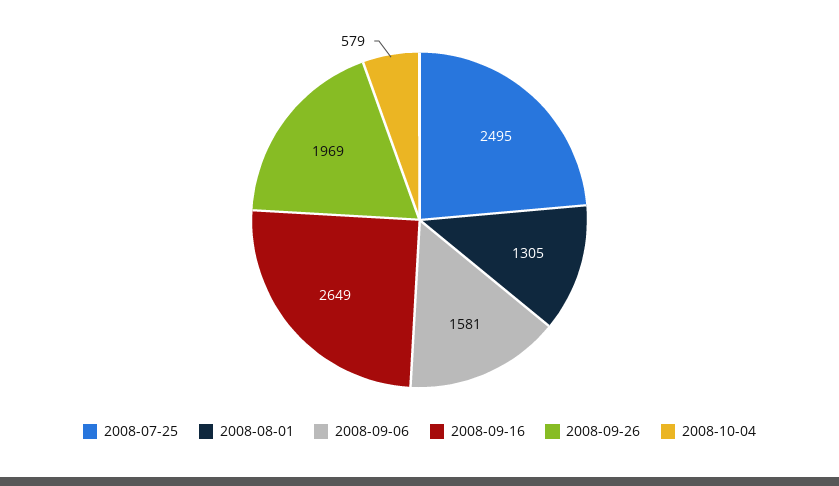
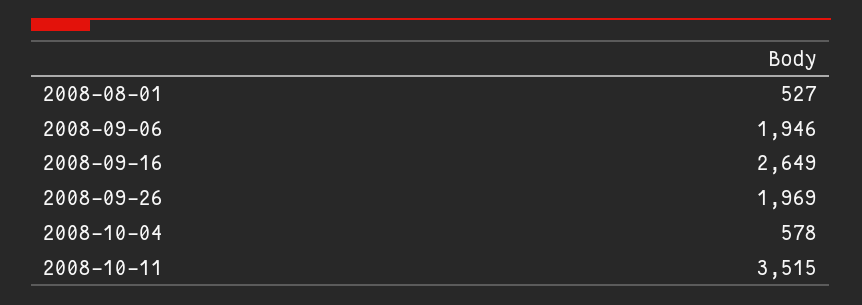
2008-07-25: 2495 -> none
2008-08-01: 1305 -> 527
2008-09-06: 1581 -> 1946
2008-10-04: 579 -> 578
2008-10-11: none -> 3515

